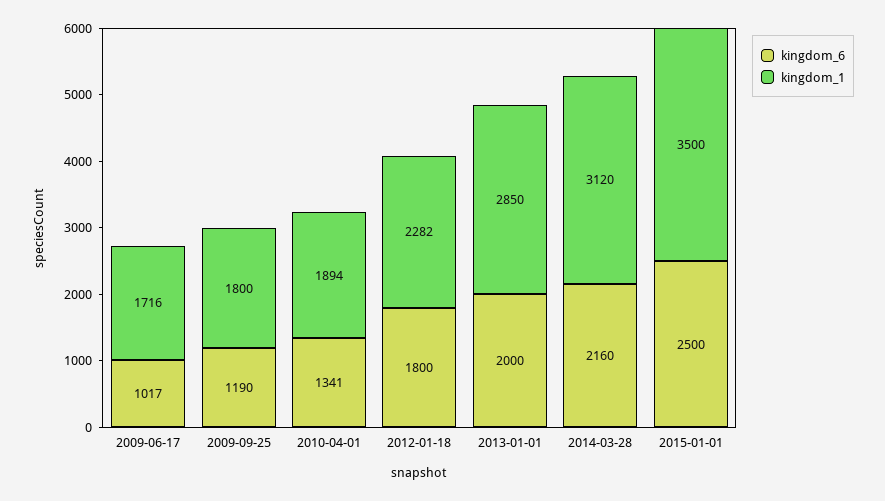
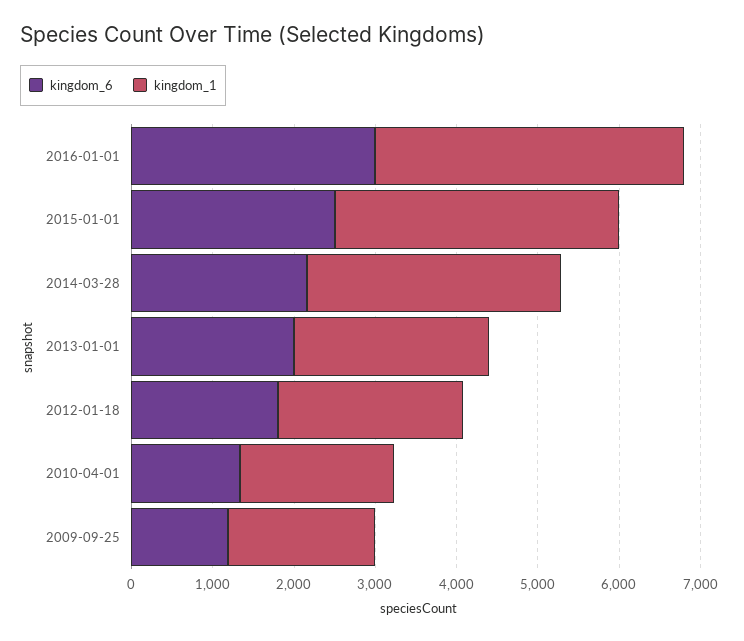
kingdom_6, 2009-06-17: 1017 -> none
kingdom_1, 2009-06-17: 1716 -> none
kingdom_1, 2013-01-01: 2850 -> 2400
kingdom_6, 2016-01-01: none -> 3000
kingdom_1, 2016-01-01: none -> 3800

